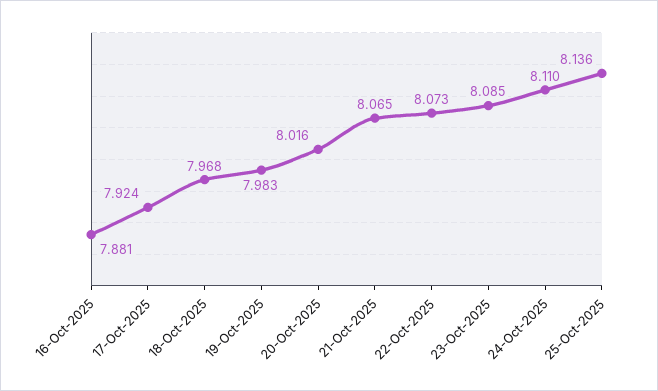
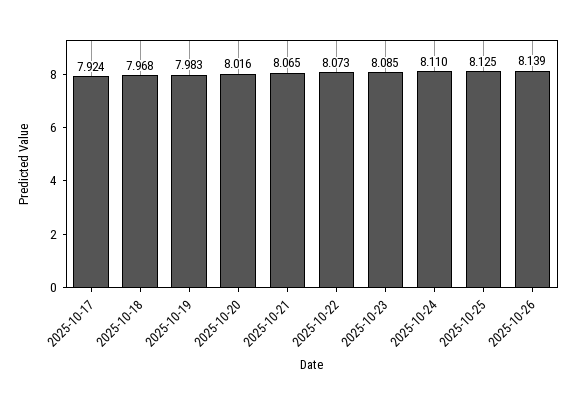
16-Oct-2025: 7.881 -> none
25-Oct-2025: 8.136 -> 8.125
2025-10-26: none -> 8.139

